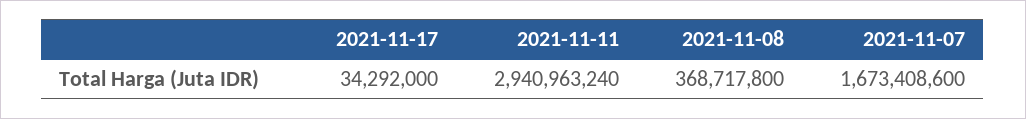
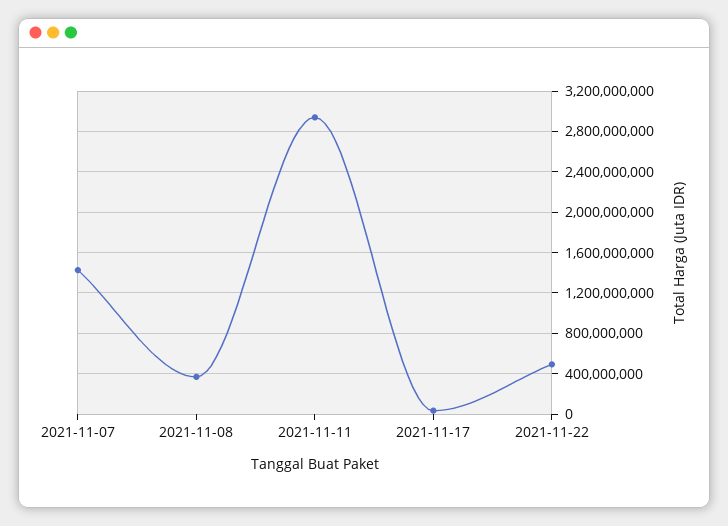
2021-11-07: 1673408600 -> 1400000000
2021-11-22: none -> 500000000

